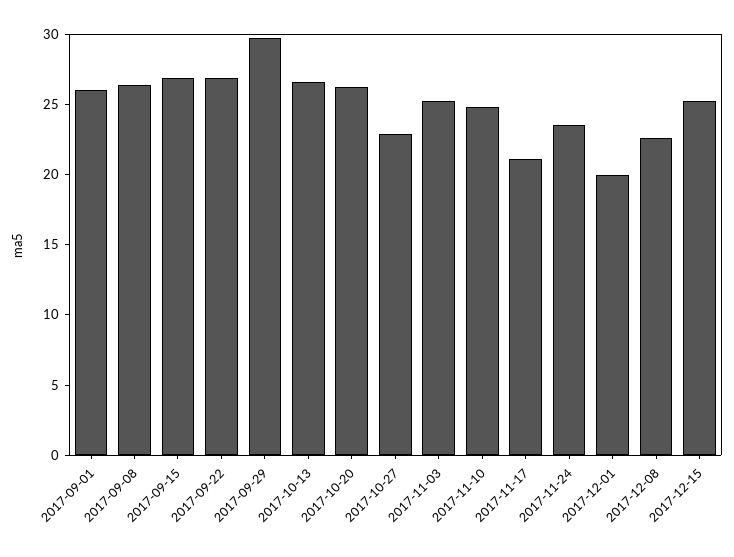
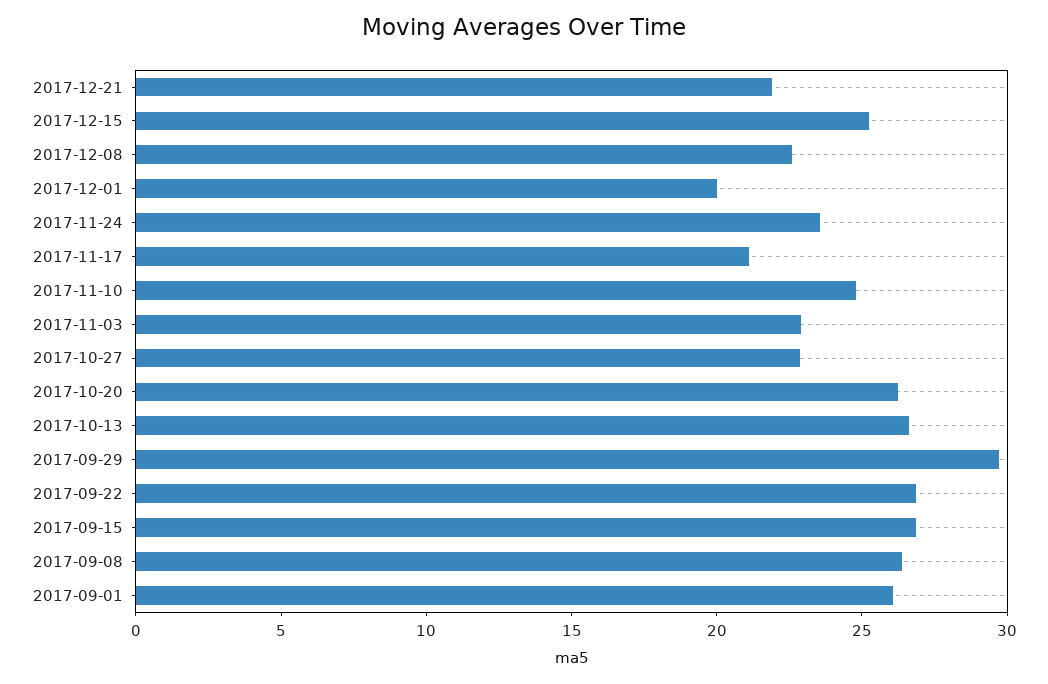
2017-11-03: 25 -> 23
2017-12-21: none -> 22

